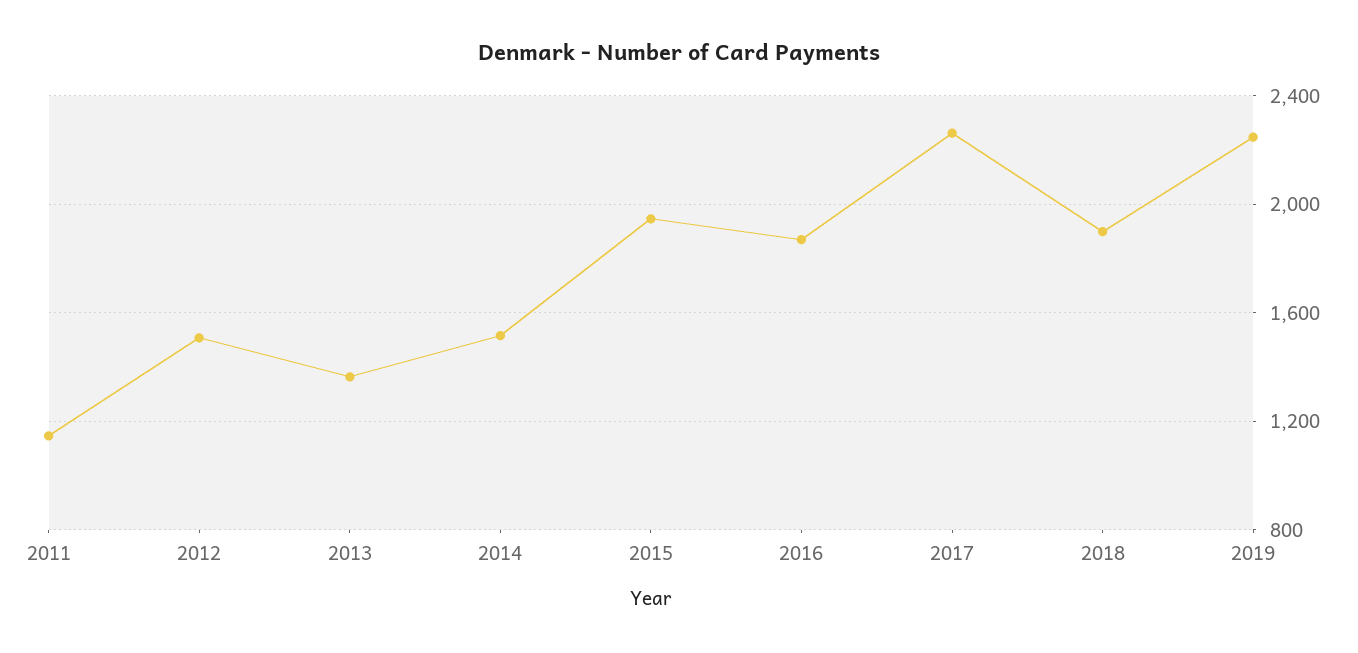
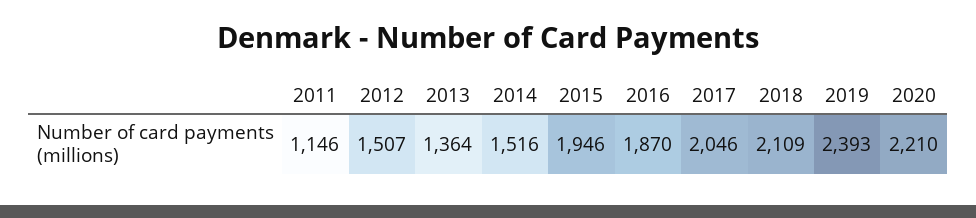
2017: 2250 -> 2046
2018: 1900 -> 2109
2019: 2250 -> 2393
2020: none -> 2210

